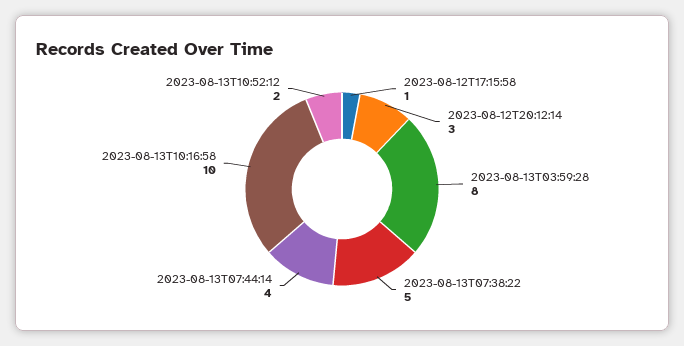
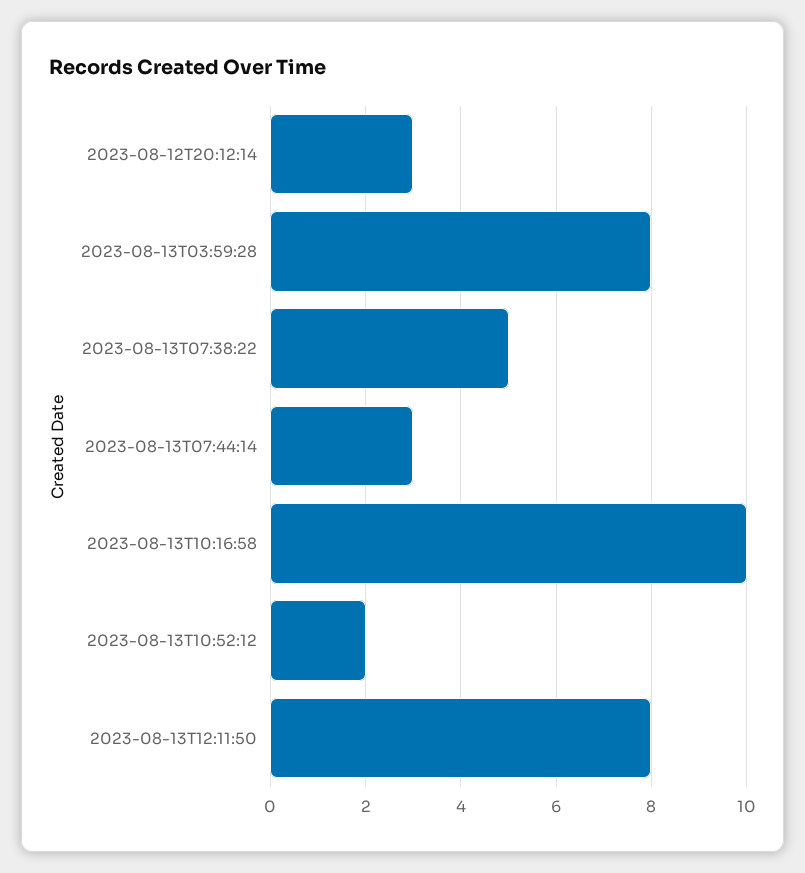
2023-08-12T17:15:58: 1 -> none
2023-08-13T07:44:14: 4 -> 3
2023-08-13T12:11:50: none -> 8

